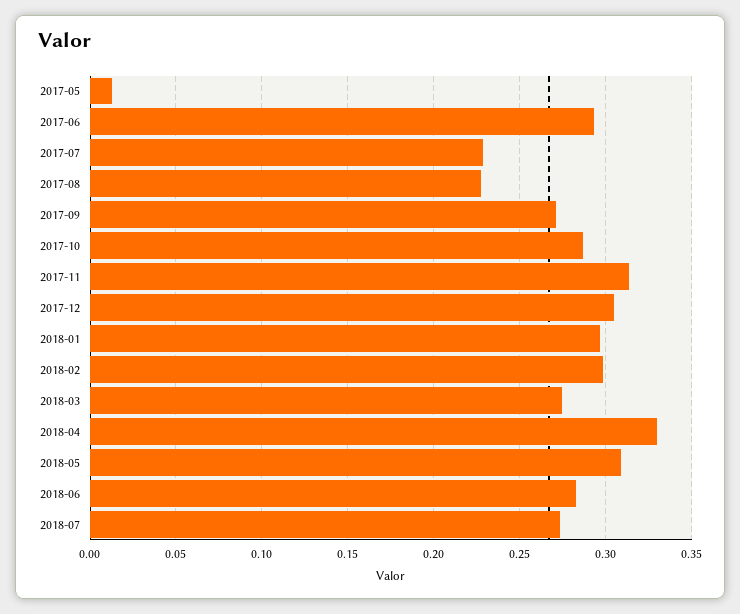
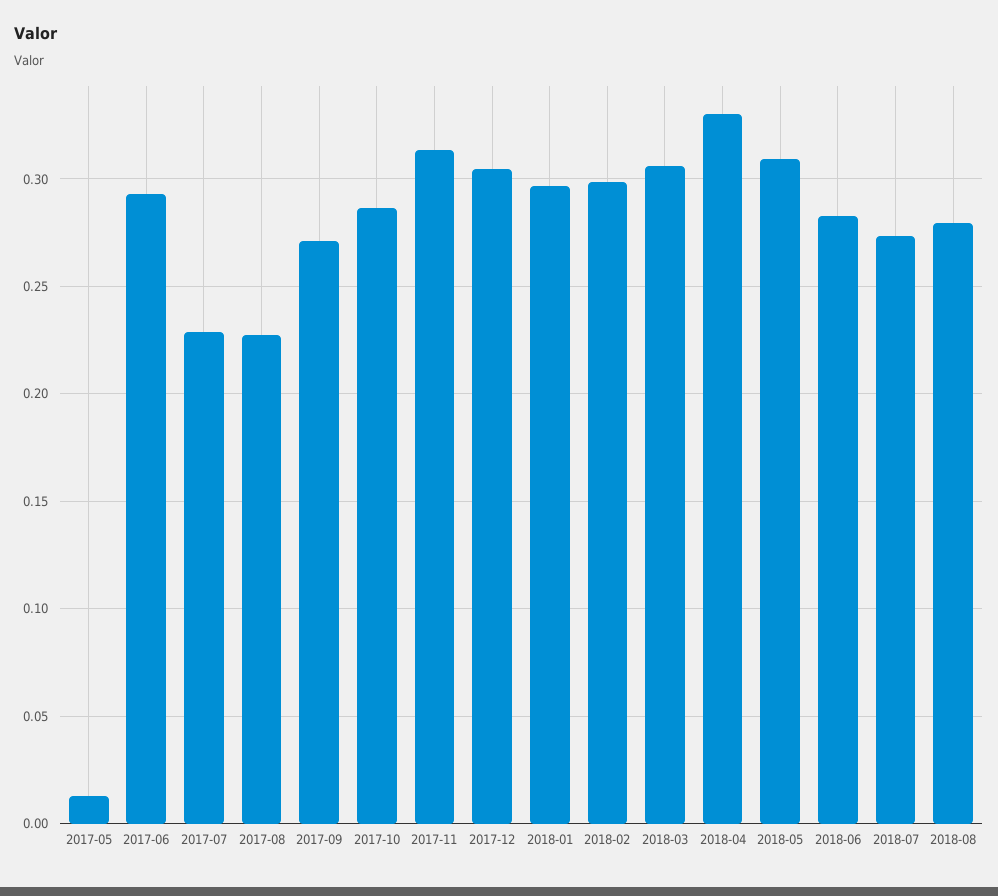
2018-03: 0.275 -> 0.305
2018-08: none -> 0.28

